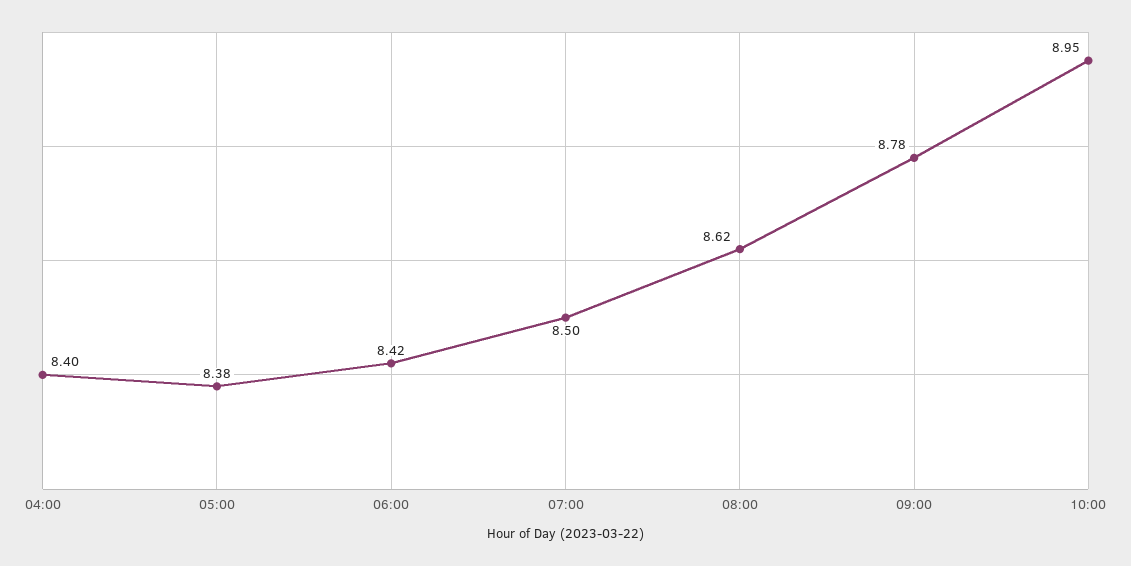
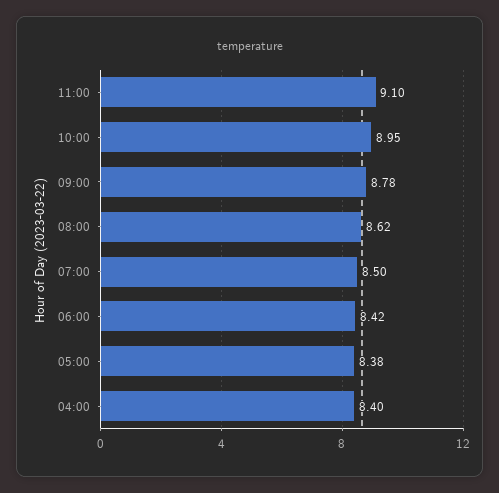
11:00: none -> 9.1

